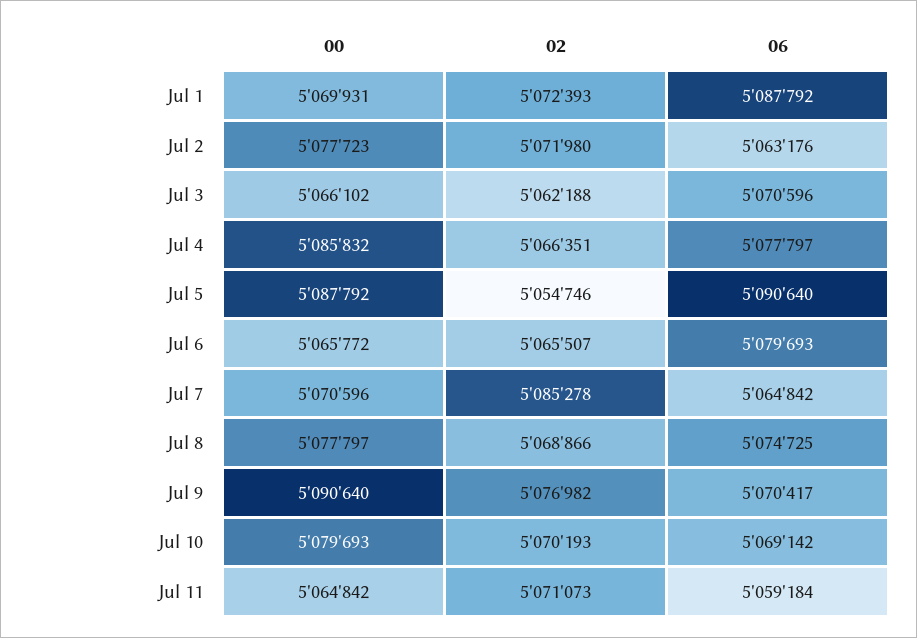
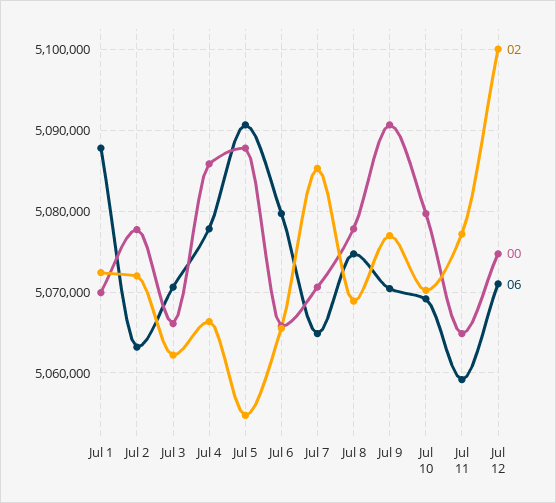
02, Jul 11: 5071073 -> 5077000
02, Jul 12: none -> 5100000
00, Jul 12: none -> 5075000
06, Jul 12: none -> 5071000

